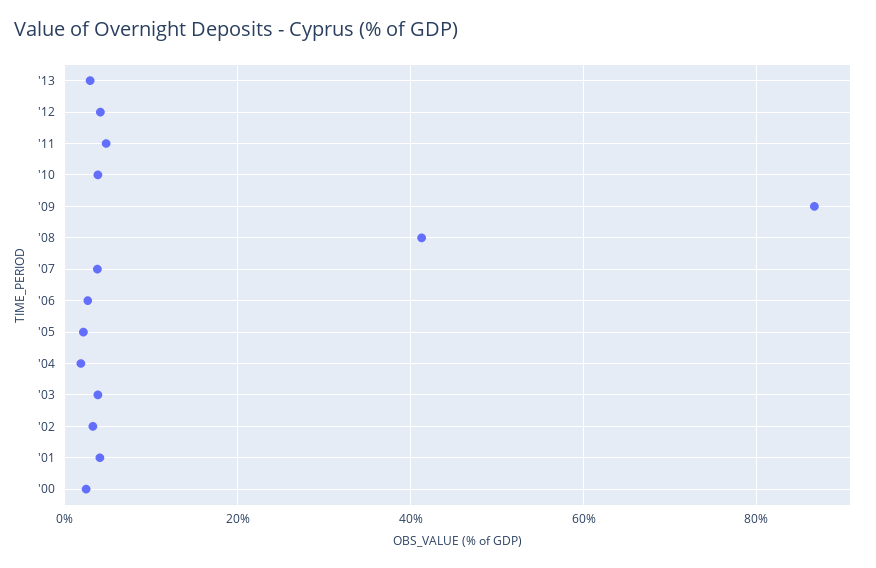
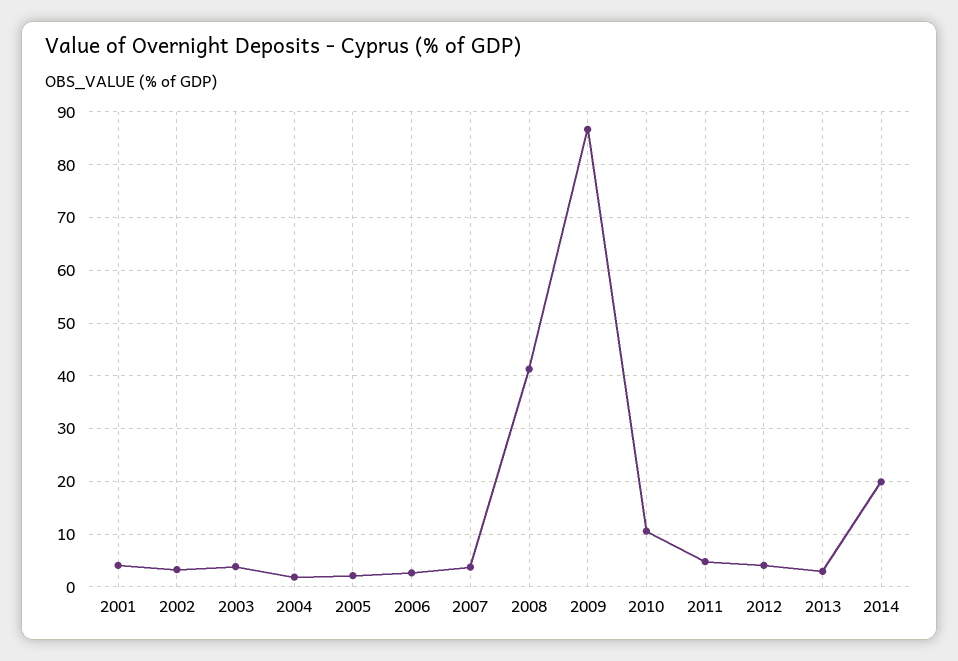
'10: 4 -> 10
'00: 2 -> none
2014: none -> 20

